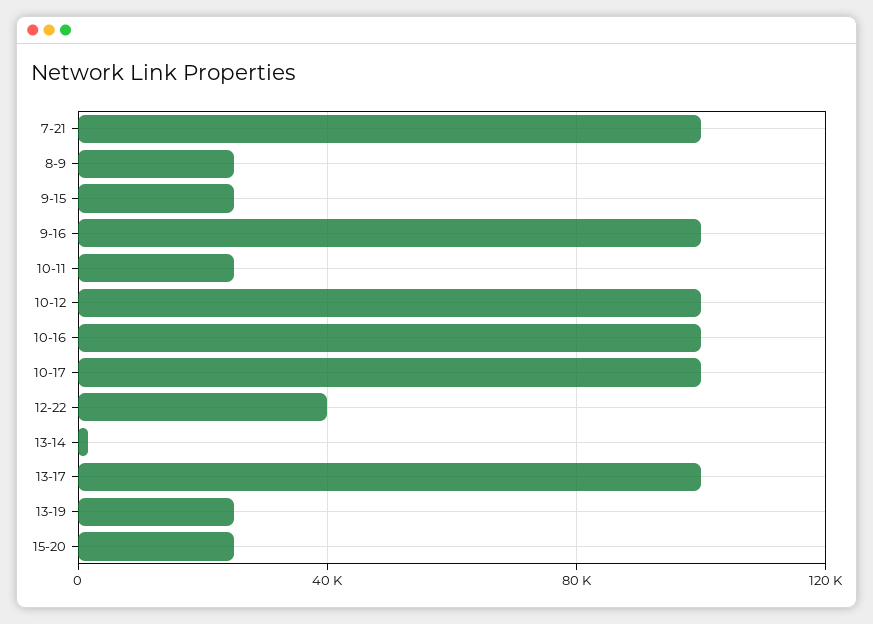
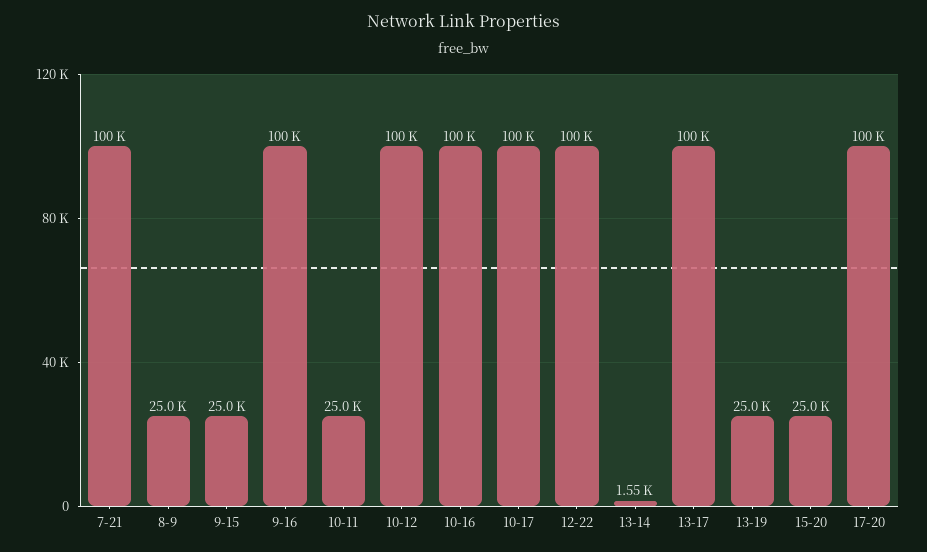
12-22: 40000 -> 100000
17-20: none -> 100000

